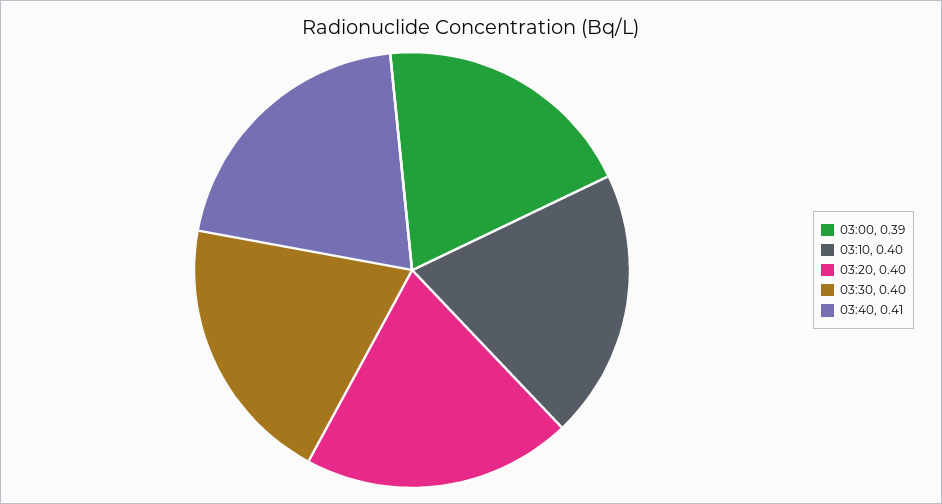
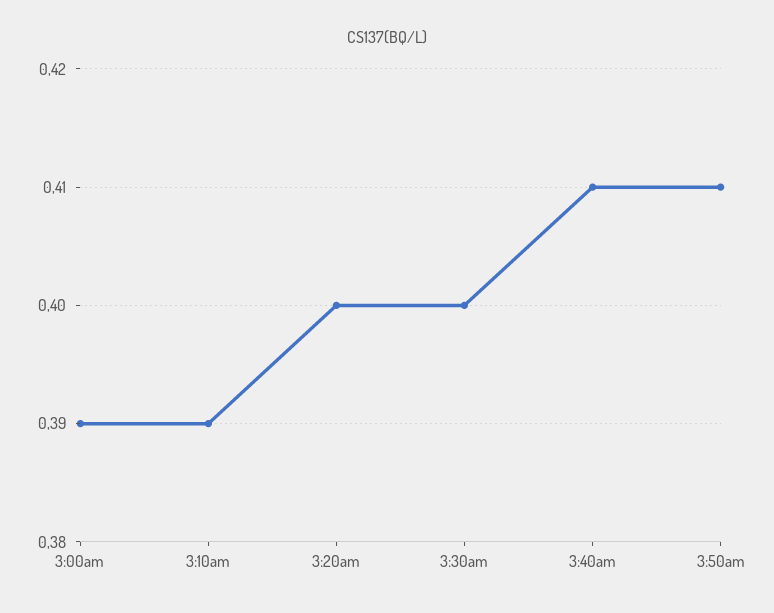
03:10: 0.4 -> 0.39
3:50am: none -> 0.41

